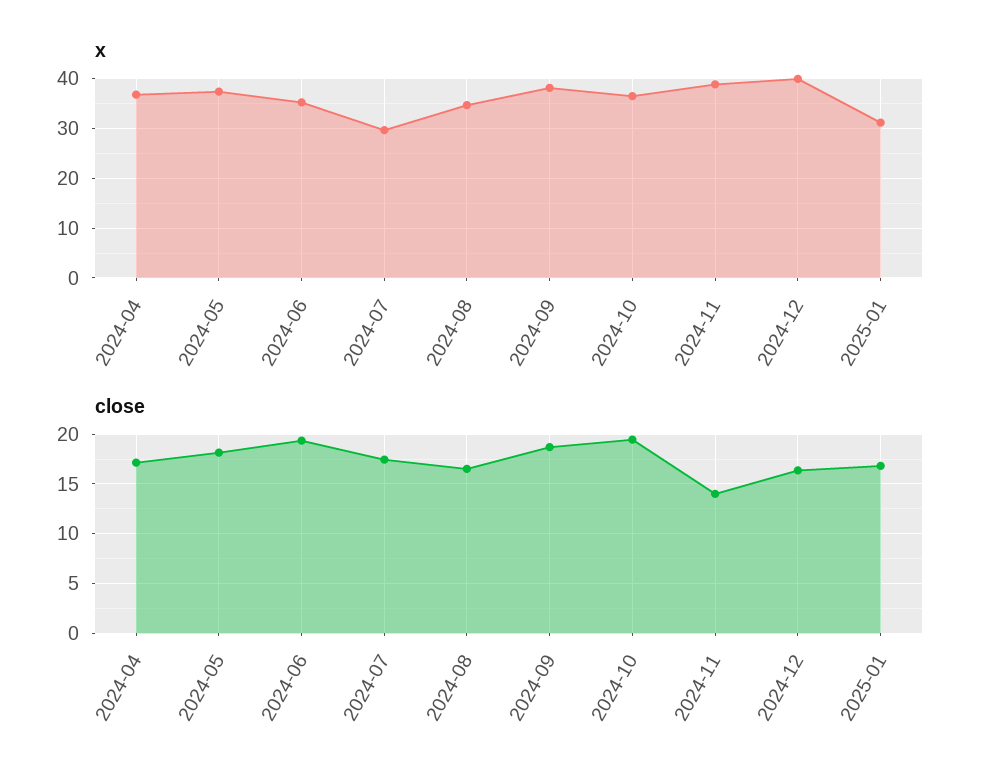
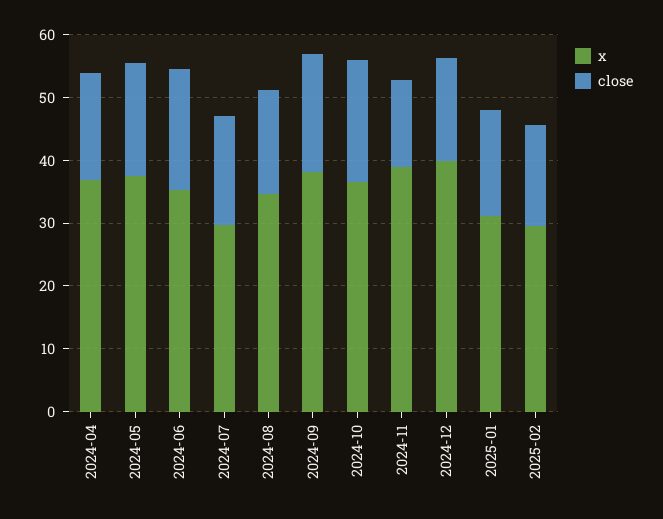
x, 2025-02: none -> 30
close, 2025-02: none -> 16

